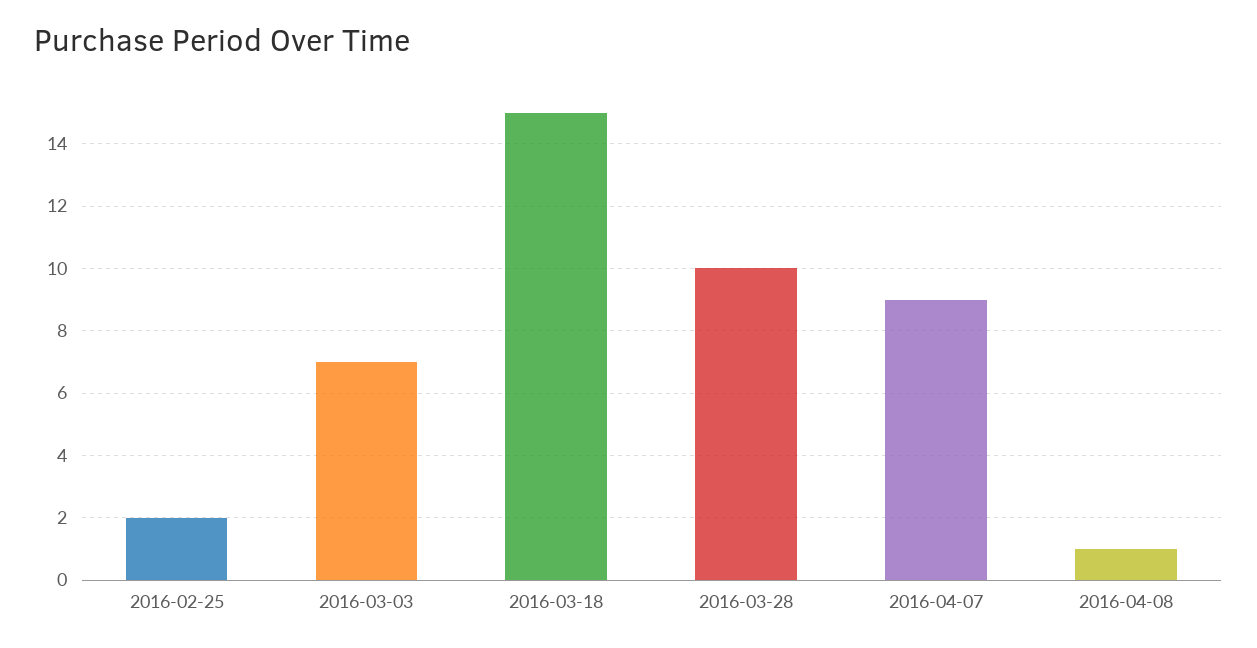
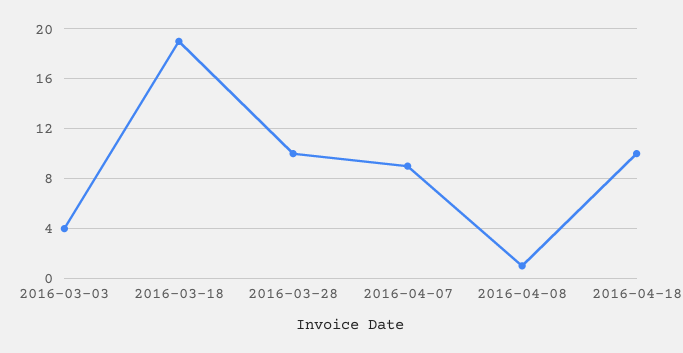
2016-02-25: 2 -> none
2016-03-03: 7 -> 4
2016-03-18: 15 -> 19
2016-04-18: none -> 10

